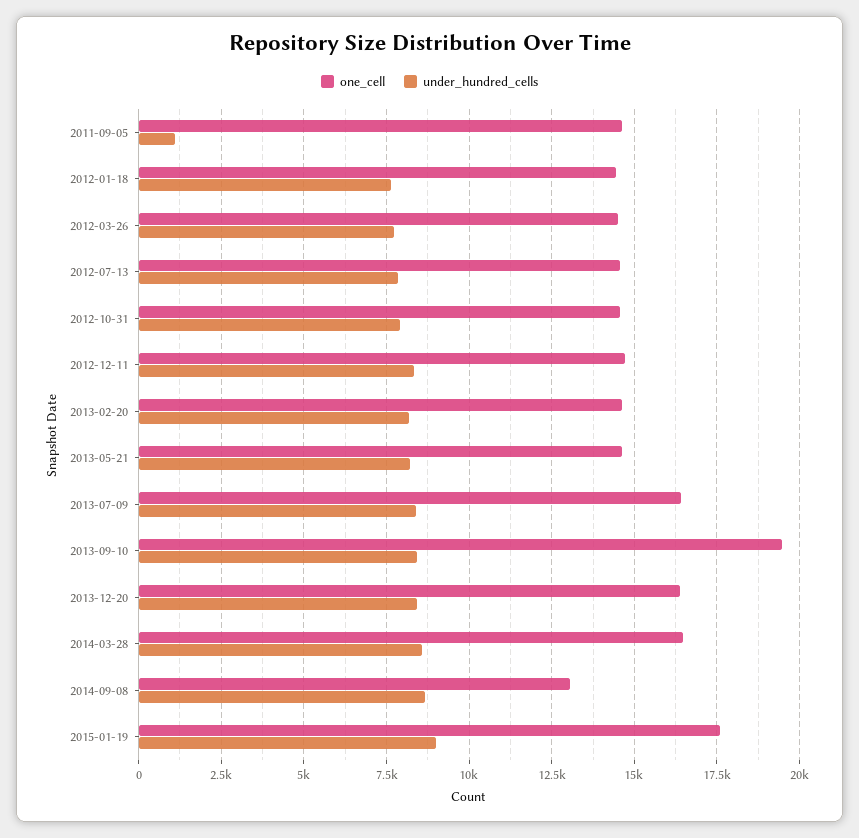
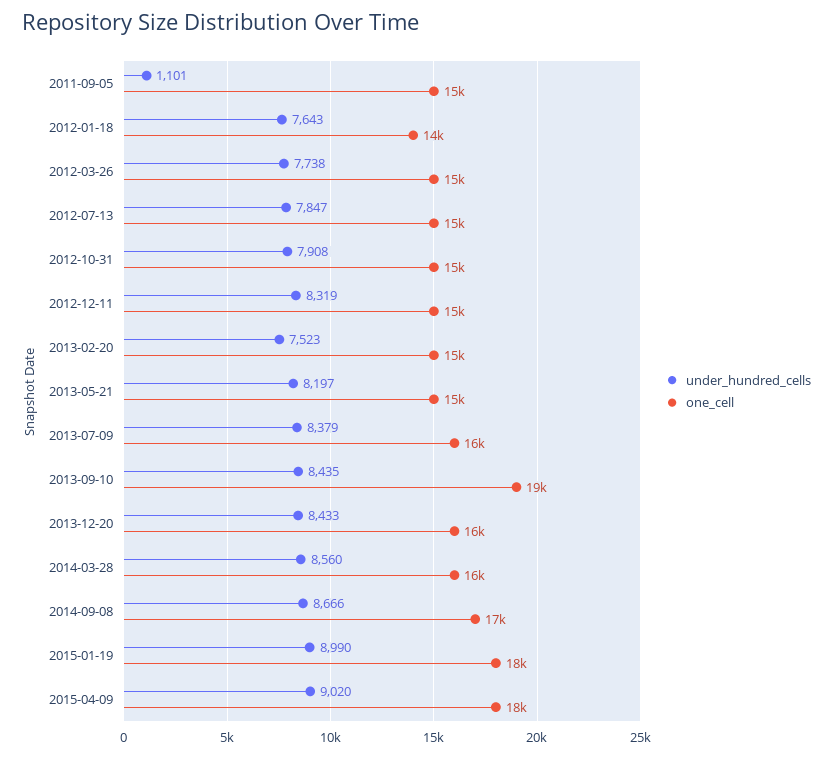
under_hundred_cells, 2013-02-20: 8250 -> 7523
one_cell, 2014-09-08: 13000 -> 17000
under_hundred_cells, 2015-04-09: none -> 9020
one_cell, 2015-04-09: none -> 18000

